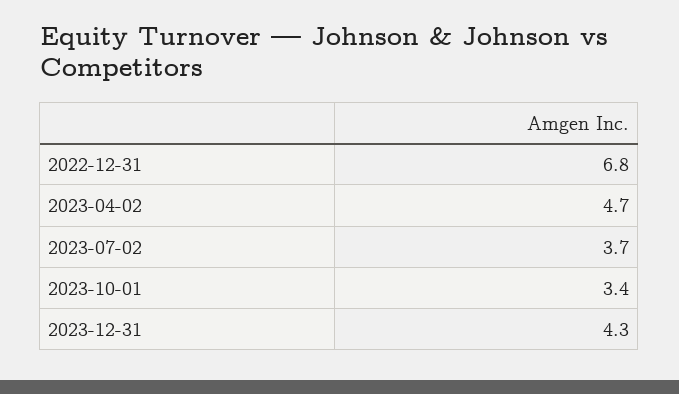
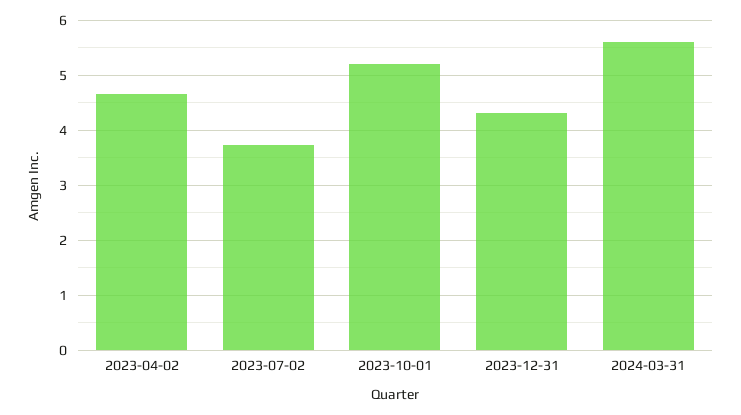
2022-12-31: 6.8 -> none
2023-10-01: 3.4 -> 5.2
2024-03-31: none -> 5.6

